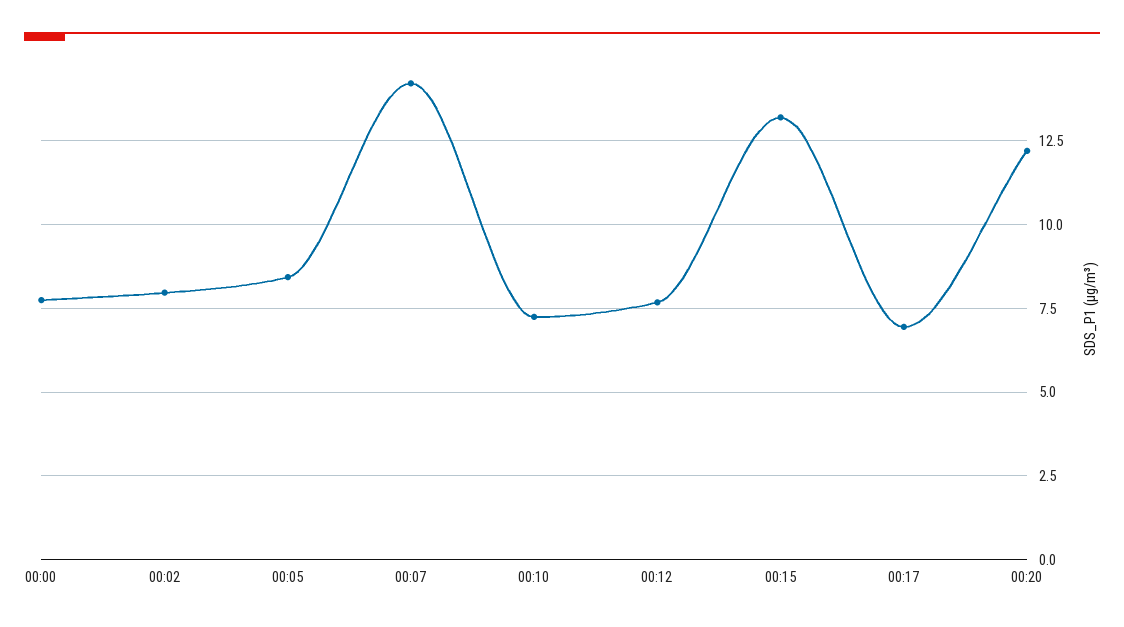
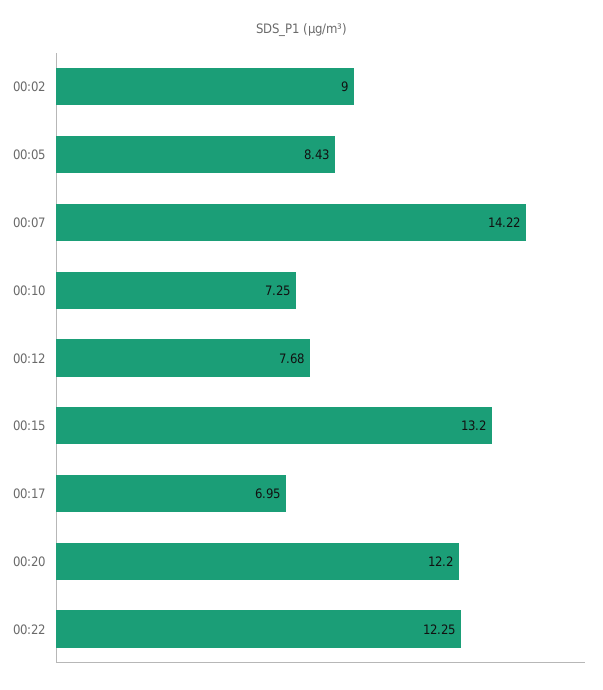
00:00: 7.75 -> none
00:02: 8 -> 9
00:22: none -> 12.25

